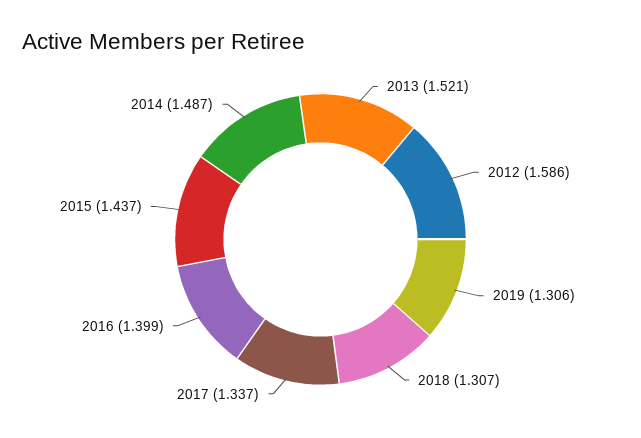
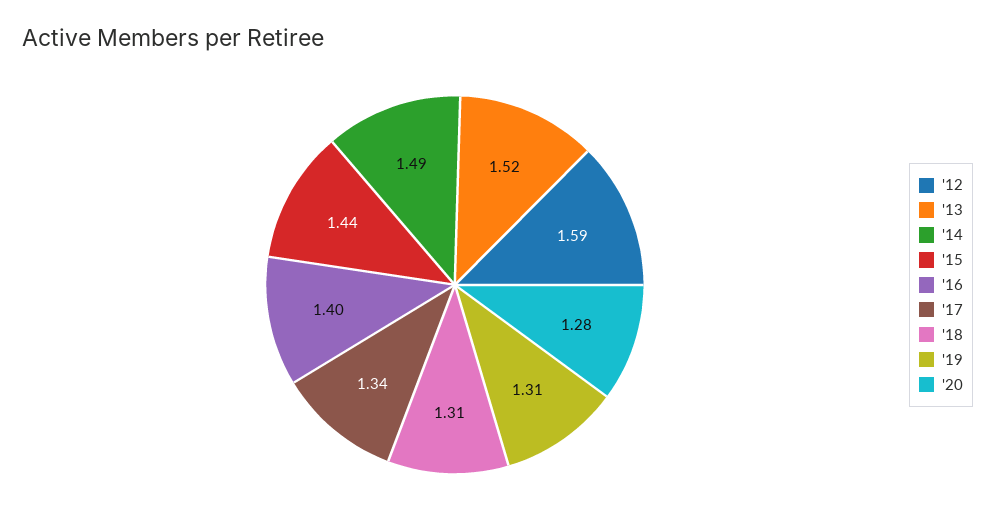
'20: none -> 1.28

